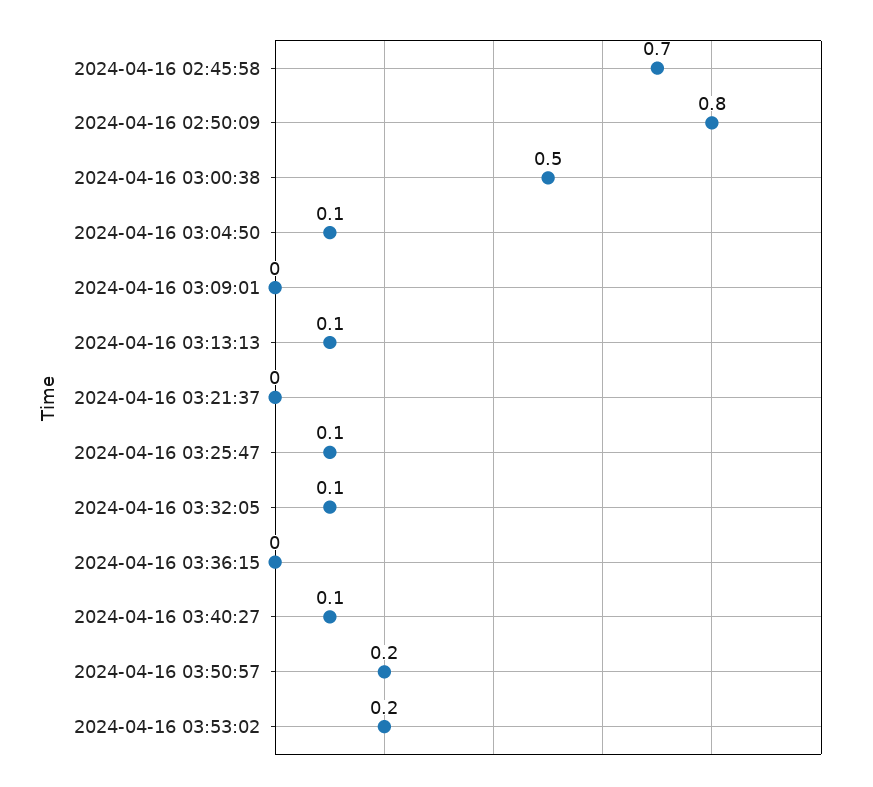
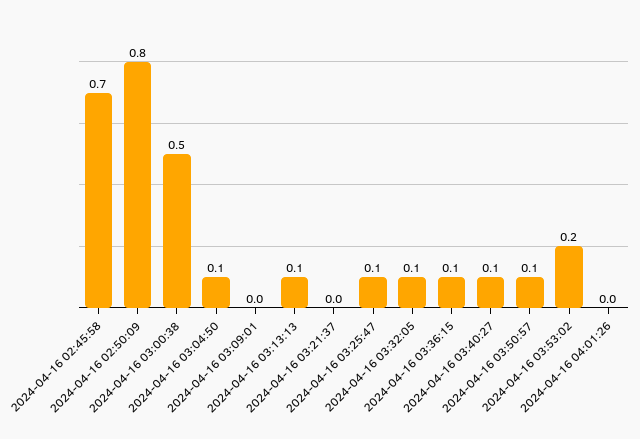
2024-04-16 03:36:15: 0 -> 0.1
2024-04-16 03:50:57: 0.2 -> 0.1
2024-04-16 04:01:26: none -> 0

